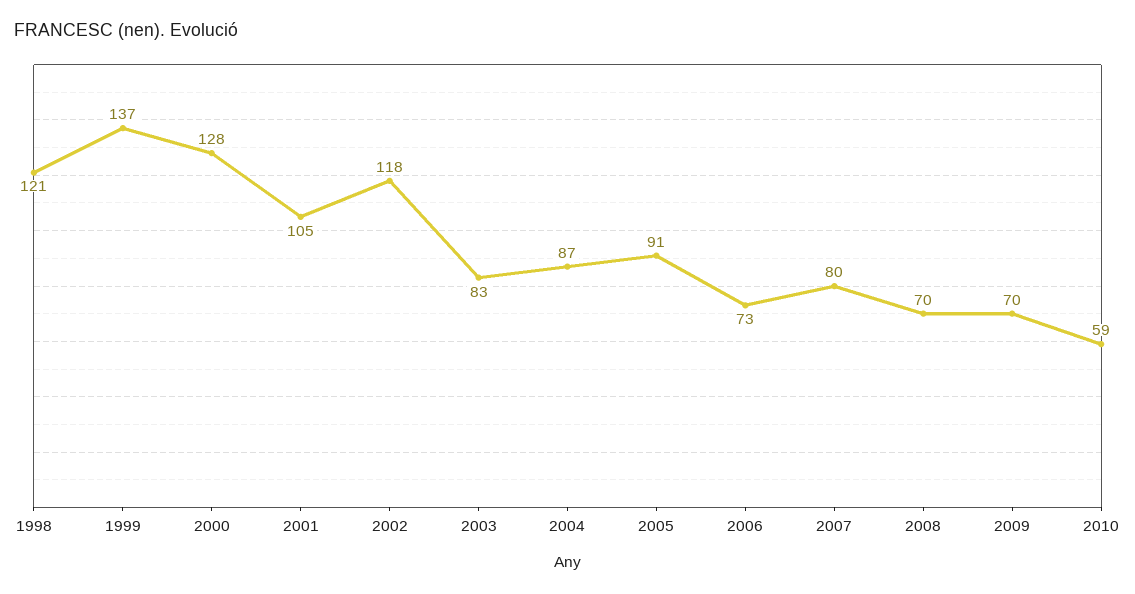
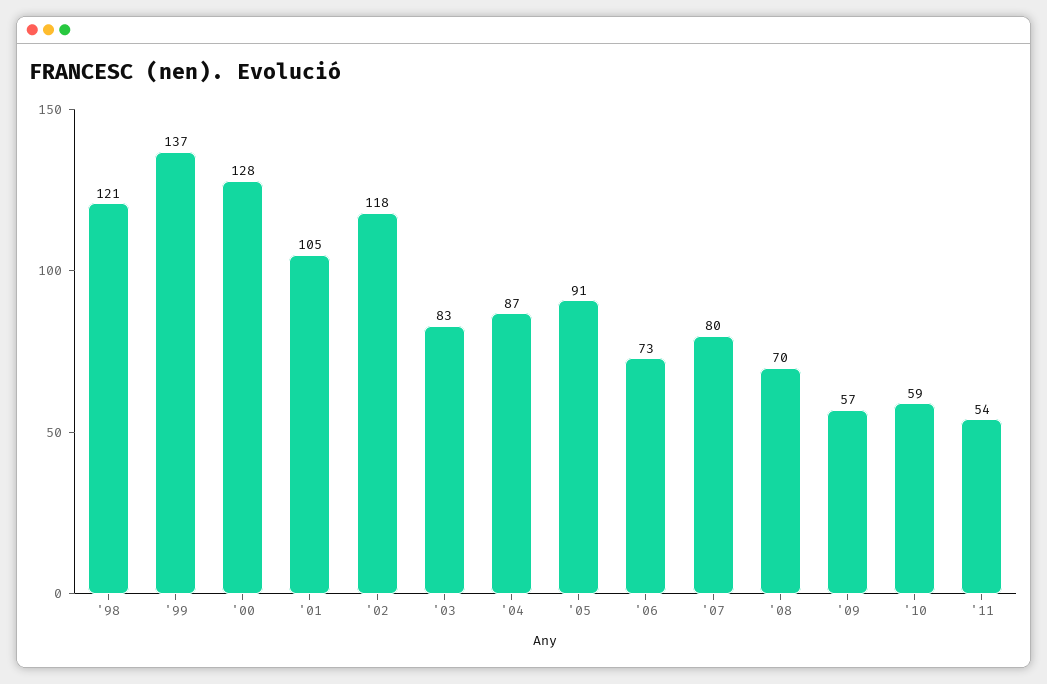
2009: 70 -> 57
'11: none -> 54

